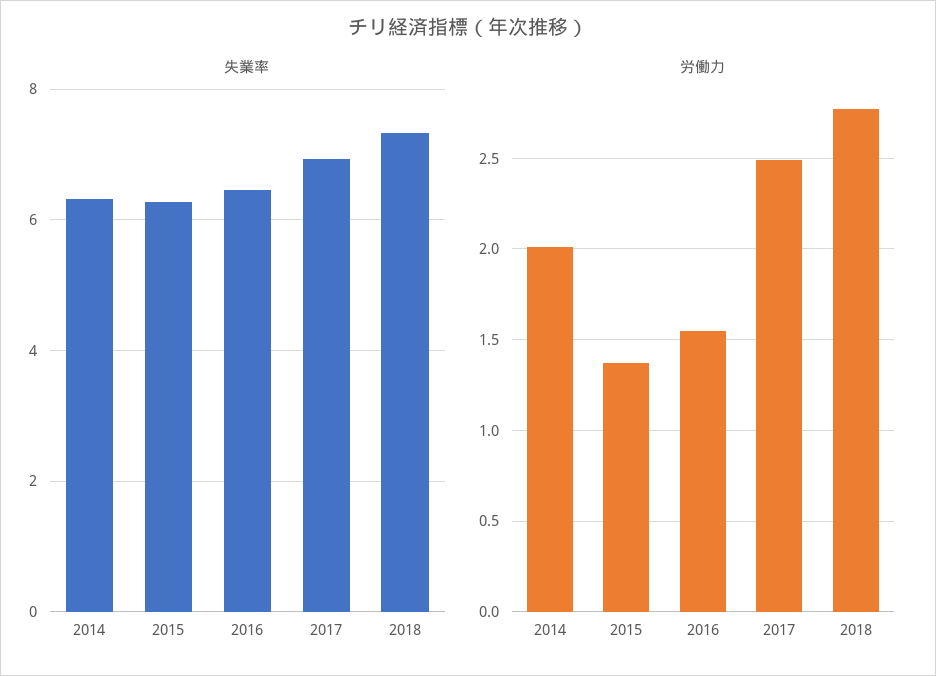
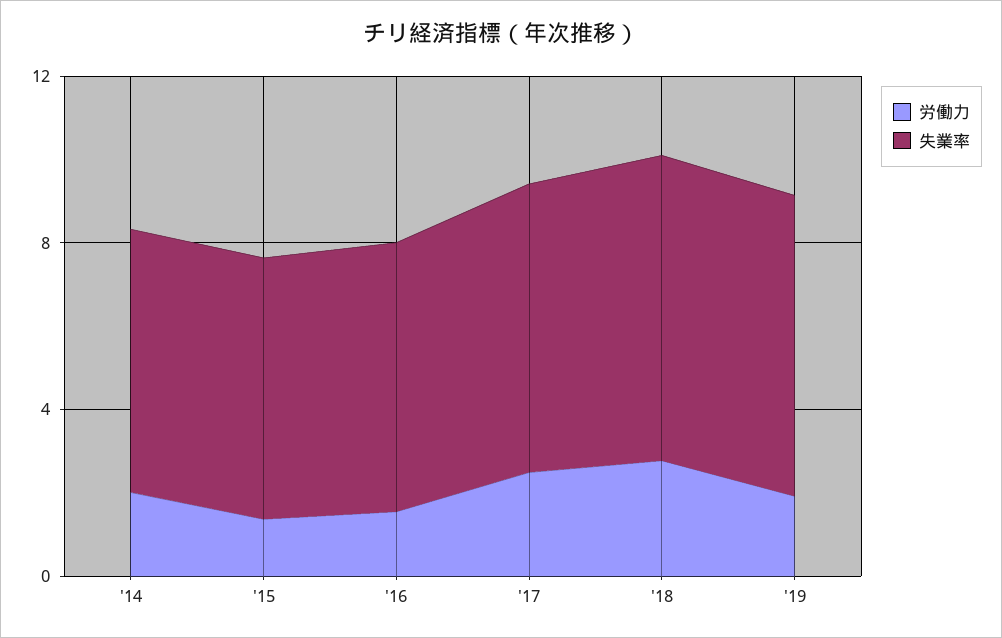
労働力, '19: none -> 2
失業率, '19: none -> 7

